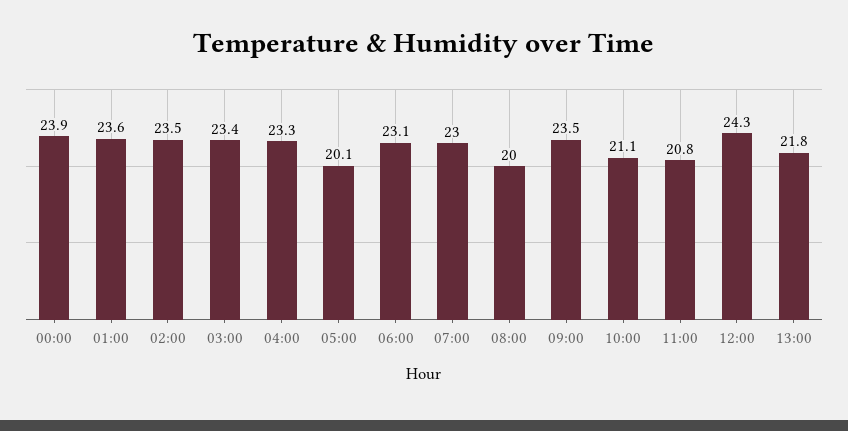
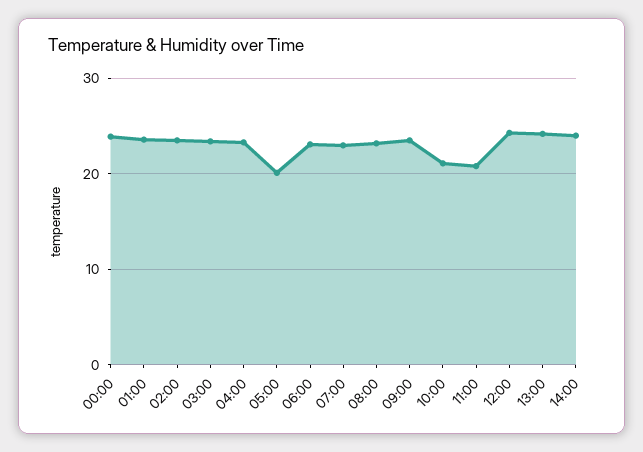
08:00: 20 -> 23
13:00: 21.8 -> 24
14:00: none -> 24

